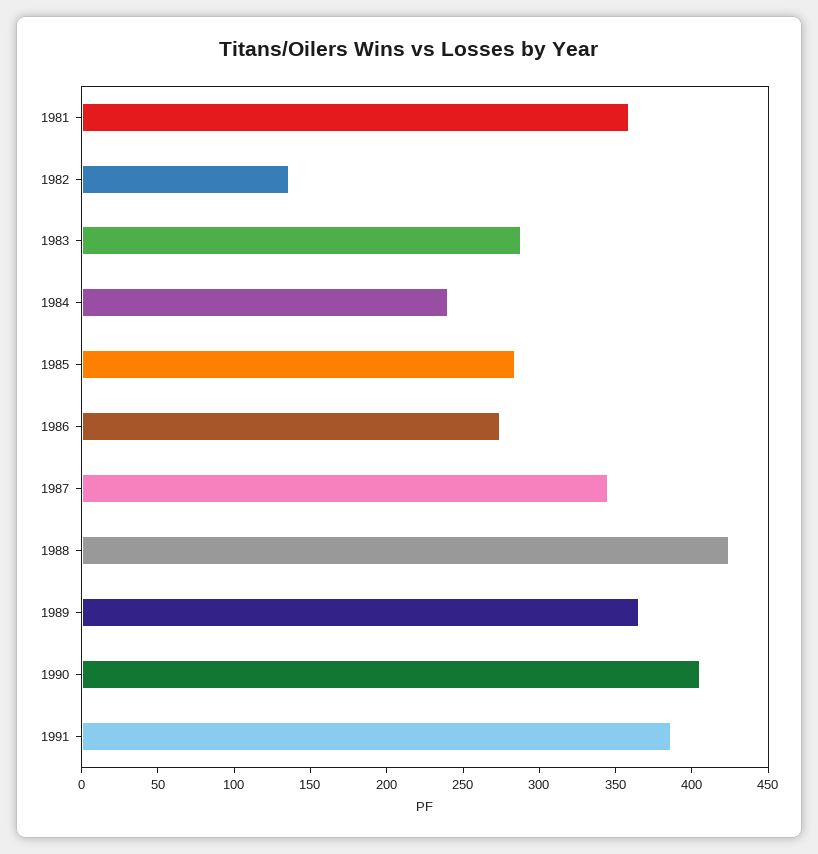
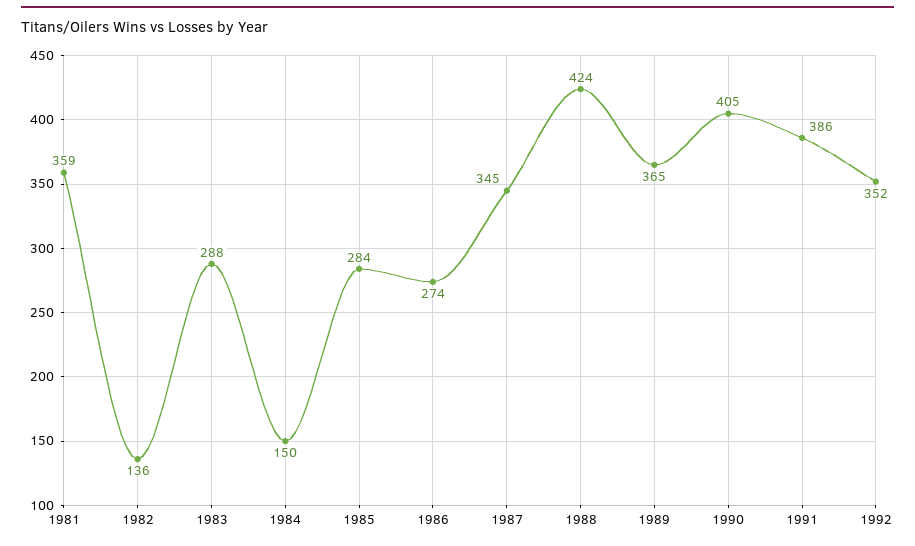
1984: 240 -> 150
1992: none -> 352

